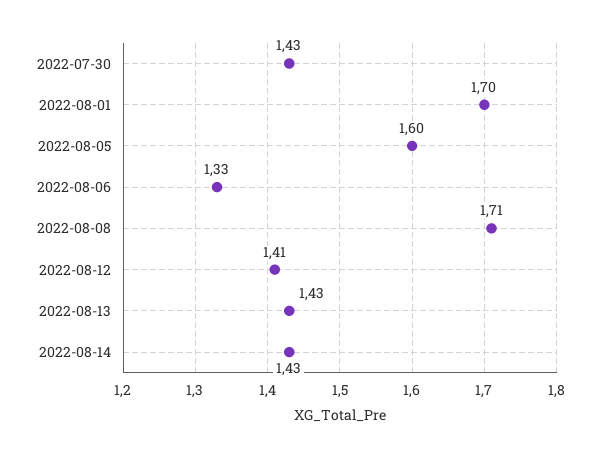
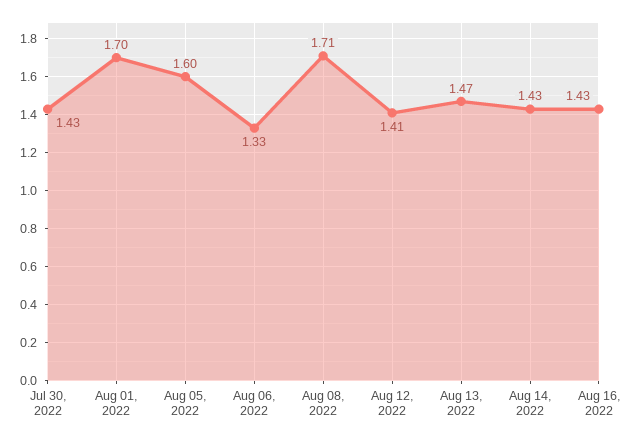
2022-08-13: 1.43 -> 1.47
Aug 16, 2022: none -> 1.43

